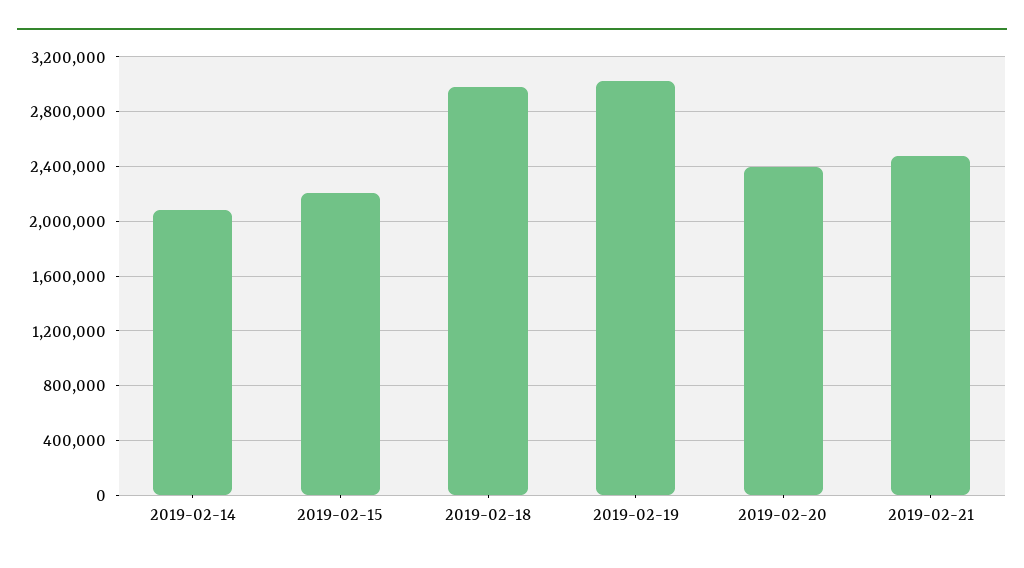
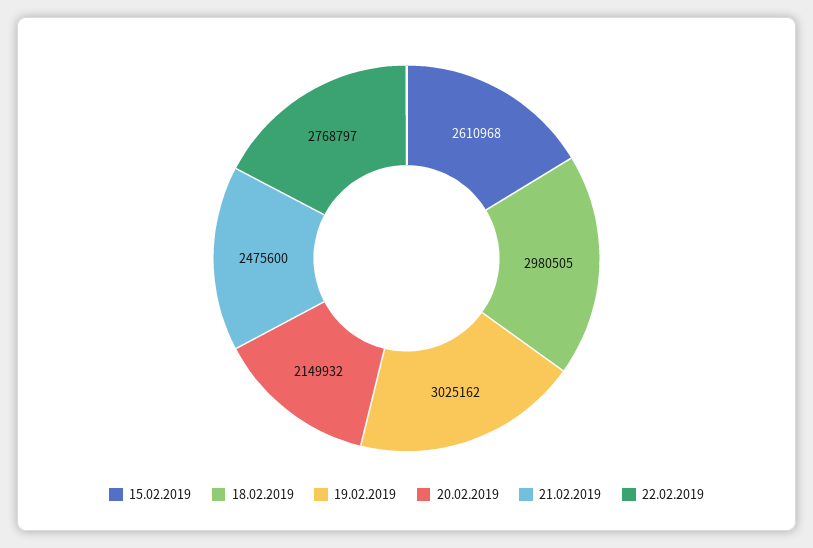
2019-02-14: 2100000 -> none
2019-02-15: 2200000 -> 2610968
2019-02-20: 2400000 -> 2149932
22.02.2019: none -> 2768797

